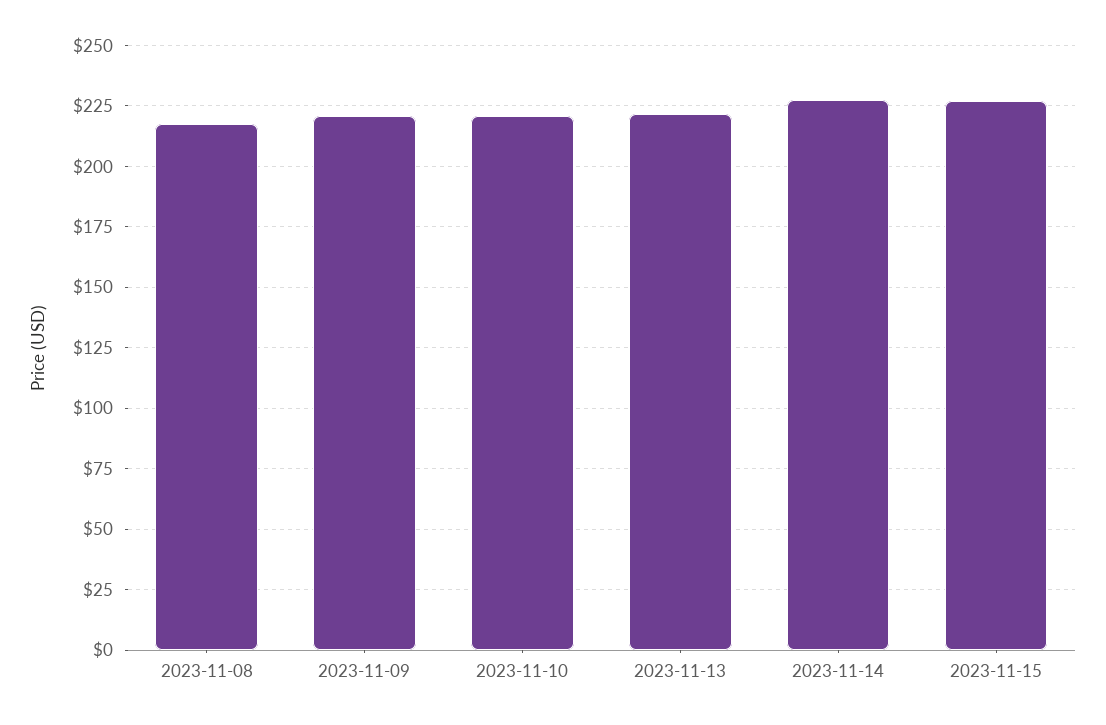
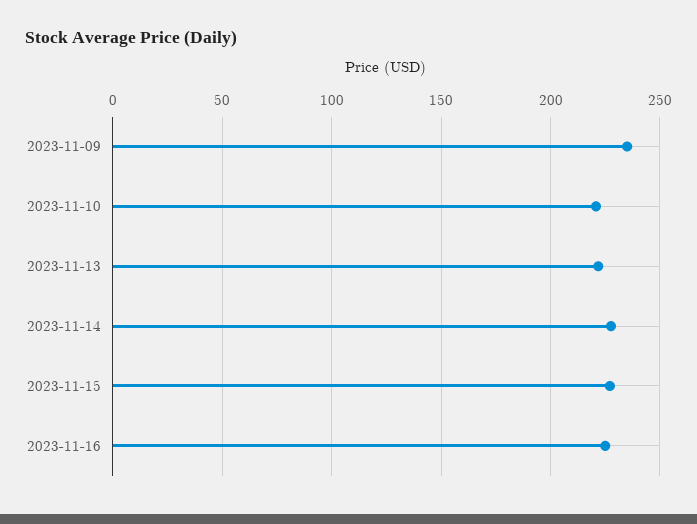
2023-11-08: 217.5 -> none
2023-11-09: 220 -> 235
2023-11-16: none -> 225

